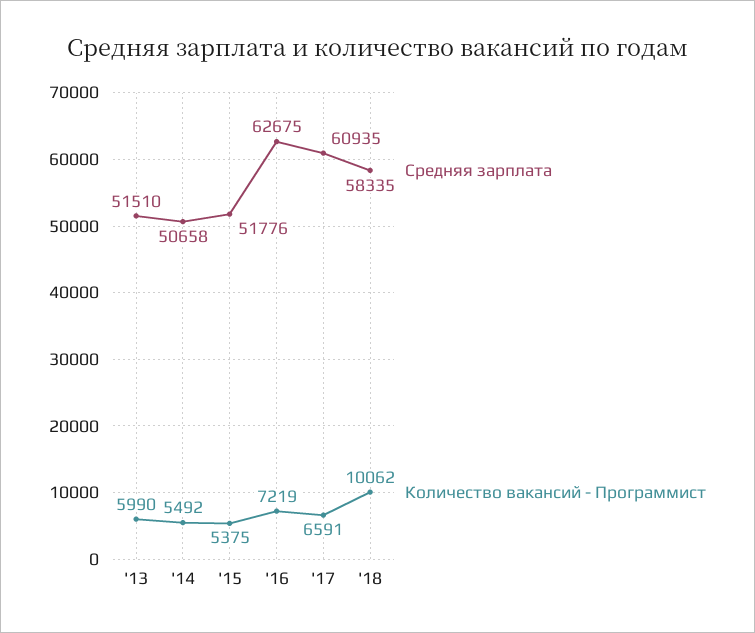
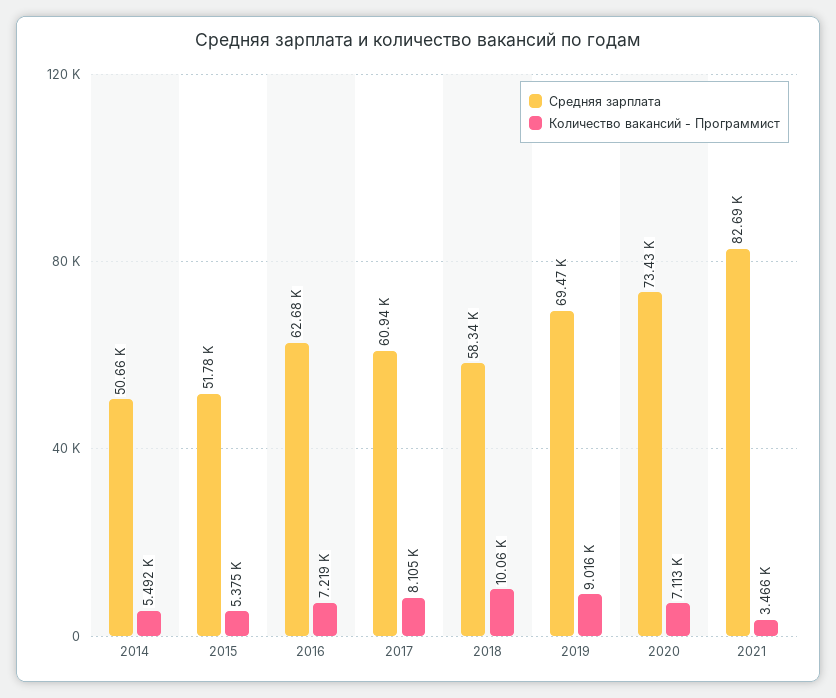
Средняя зарплата, '13: 51510 -> none
Количество вакансий - Программист, '13: 5990 -> none
Количество вакансий - Программист, '17: 6591 -> 8105
Средняя зарплата, 2019: none -> 69470
Количество вакансий - Программист, 2019: none -> 9016
Средняя зарплата, 2020: none -> 73430
Количество вакансий - Программист, 2020: none -> 7113
Средняя зарплата, 2021: none -> 82690
Количество вакансий - Программист, 2021: none -> 3466

